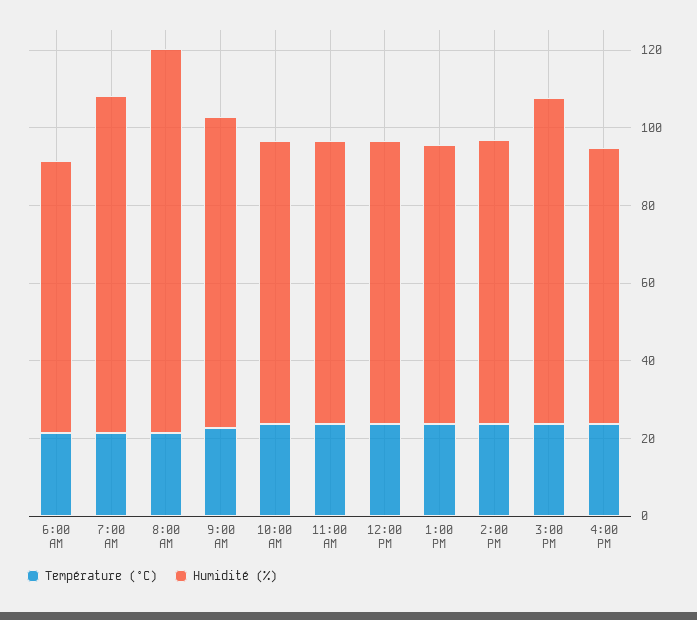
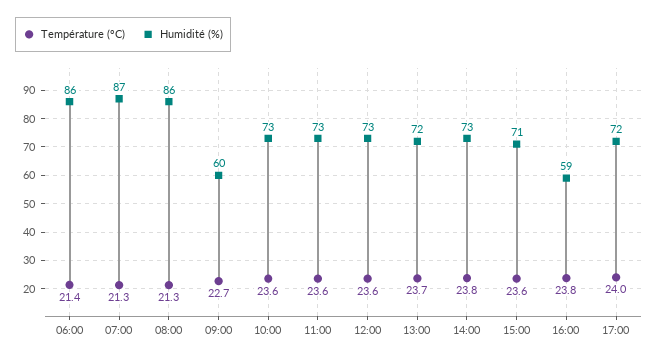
Humidité (%), 6:00 AM: 70 -> 86
Humidité (%), 8:00 AM: 100 -> 86
Humidité (%), 9:00 AM: 80 -> 60
Humidité (%), 3:00 PM: 85 -> 71
Humidité (%), 4:00 PM: 70 -> 59
Température (°C), 17:00: none -> 24
Humidité (%), 17:00: none -> 72

